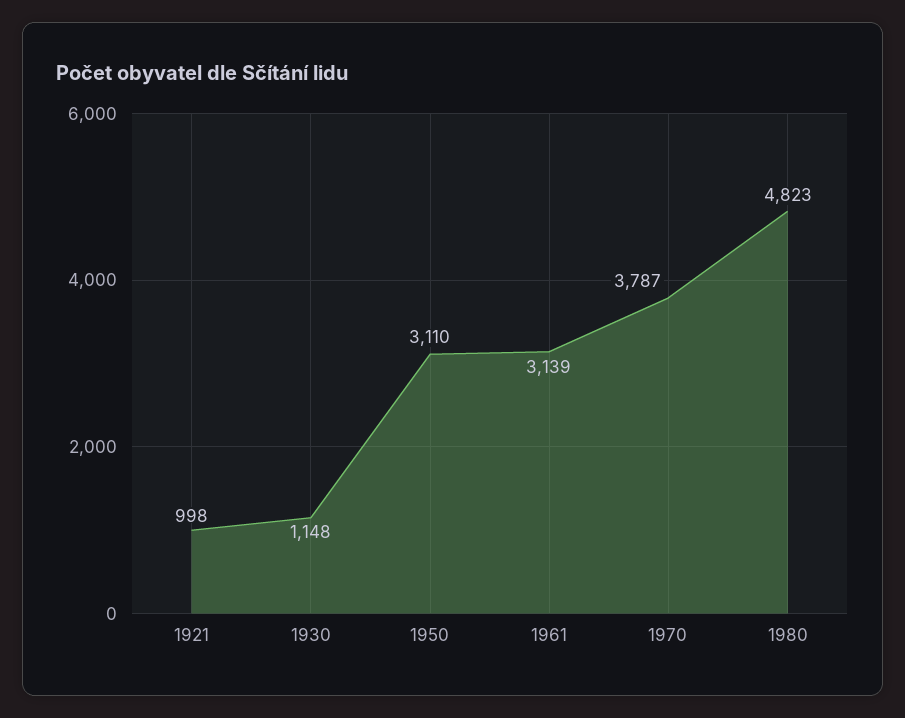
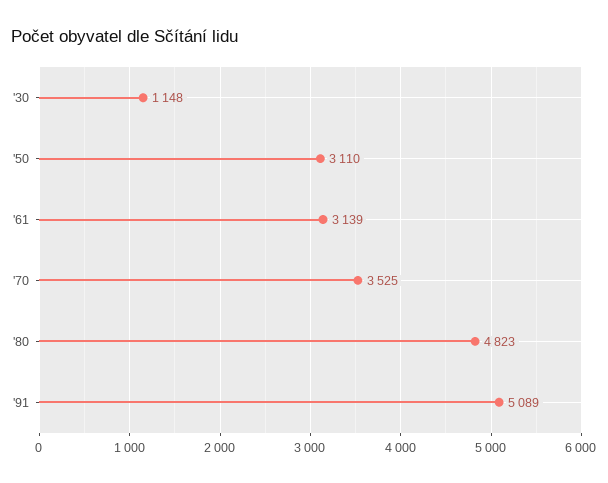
1921: 998 -> none
1970: 3787 -> 3525
'91: none -> 5089

